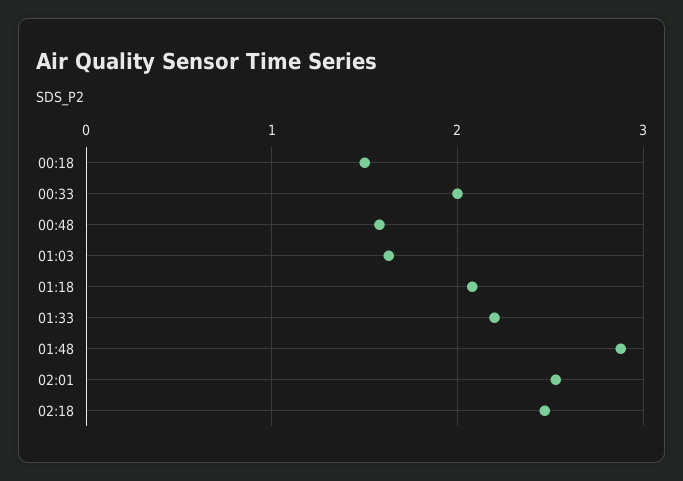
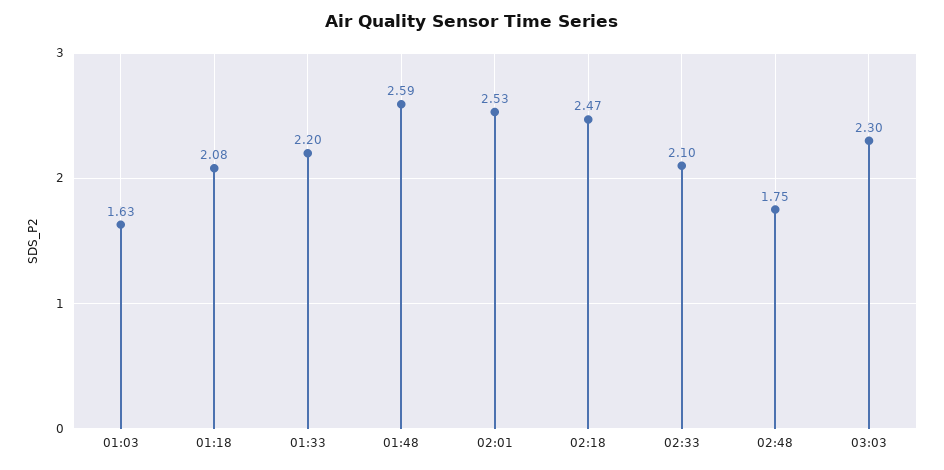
00:18: 1.5 -> none
00:33: 2 -> none
00:48: 1.6 -> none
01:48: 2.9 -> 2.59
02:33: none -> 2.1
02:48: none -> 1.75
03:03: none -> 2.3

